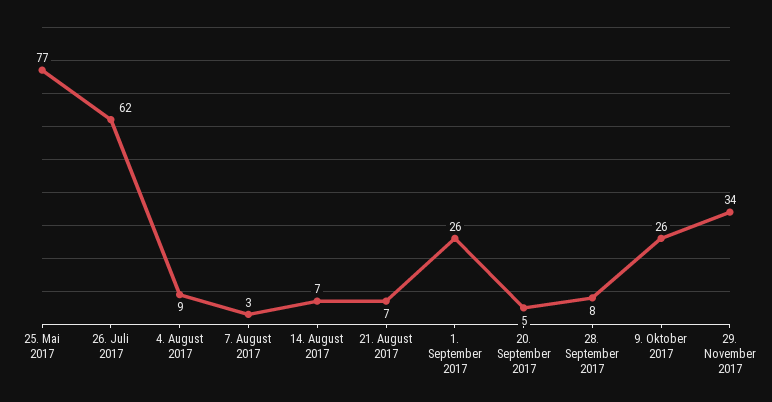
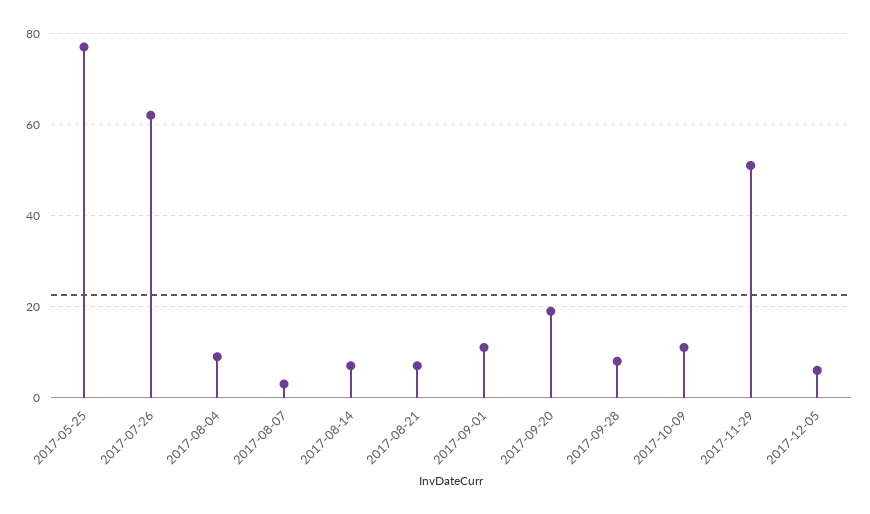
1. September 2017: 26 -> 10
20. September 2017: 5 -> 20
9. Oktober 2017: 26 -> 10
29. November 2017: 34 -> 50
2017-12-05: none -> 5

